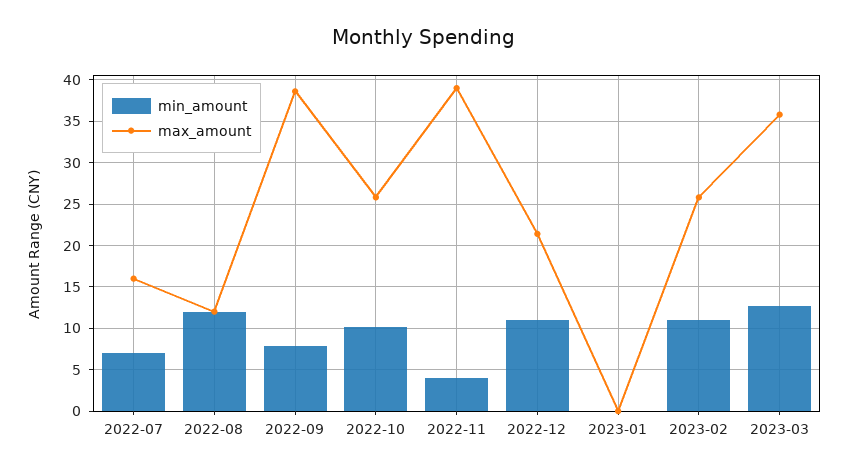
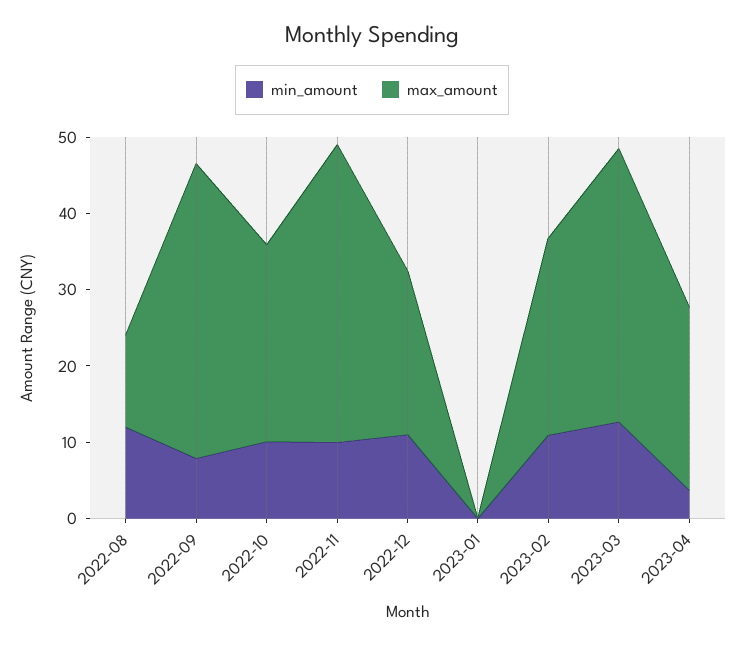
min_amount, 2022-07: 7 -> none
max_amount, 2022-07: 16 -> none
min_amount, 2022-11: 4 -> 10
min_amount, 2023-04: none -> 4
max_amount, 2023-04: none -> 24

